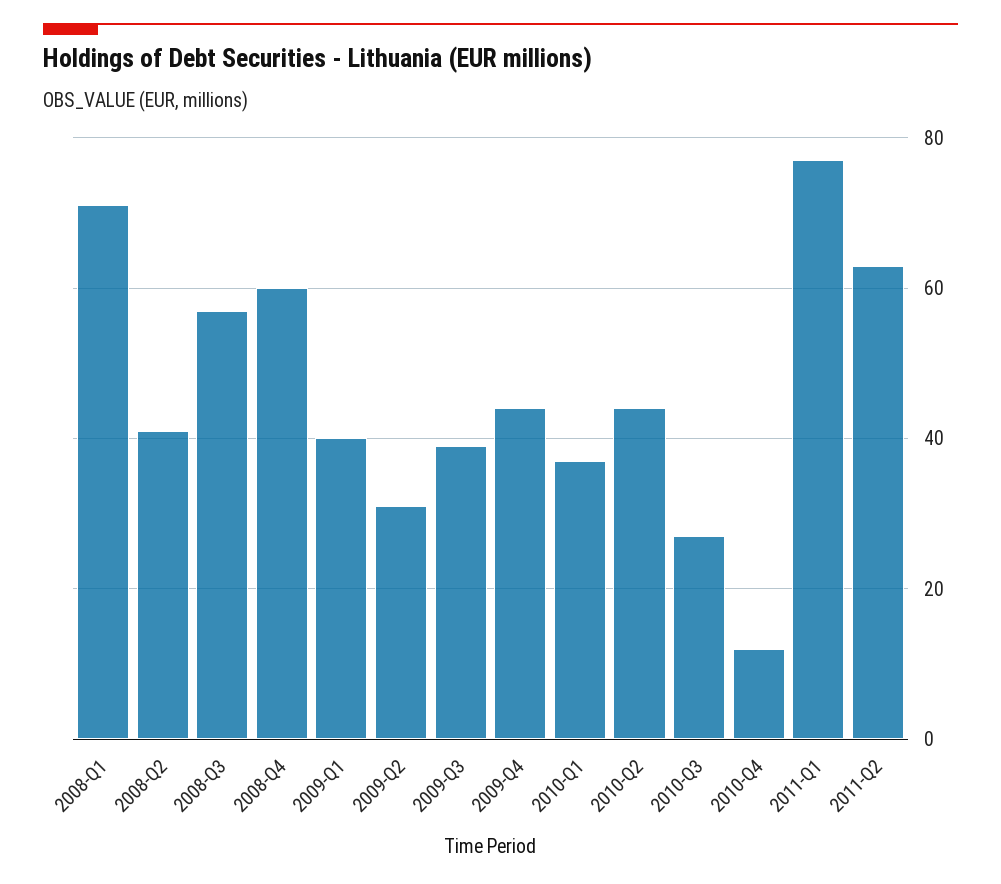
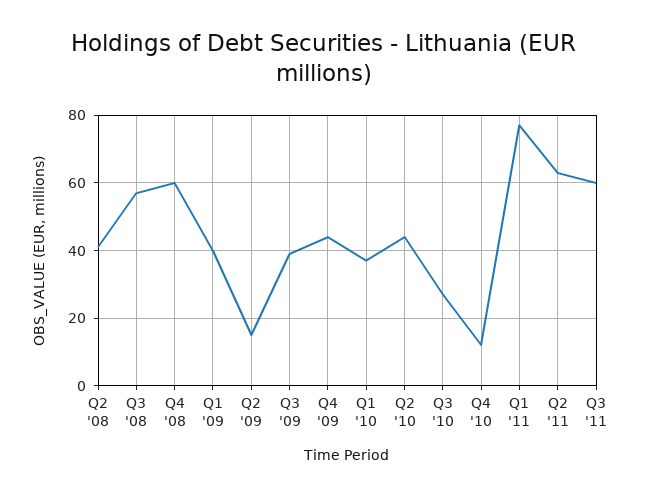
2008-Q1: 70 -> none
2009-Q2: 30 -> 15
Q3 '11: none -> 60

